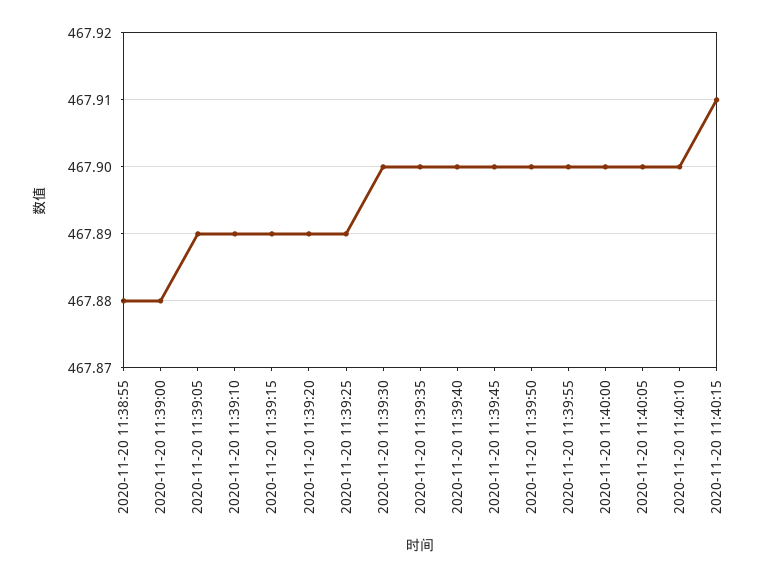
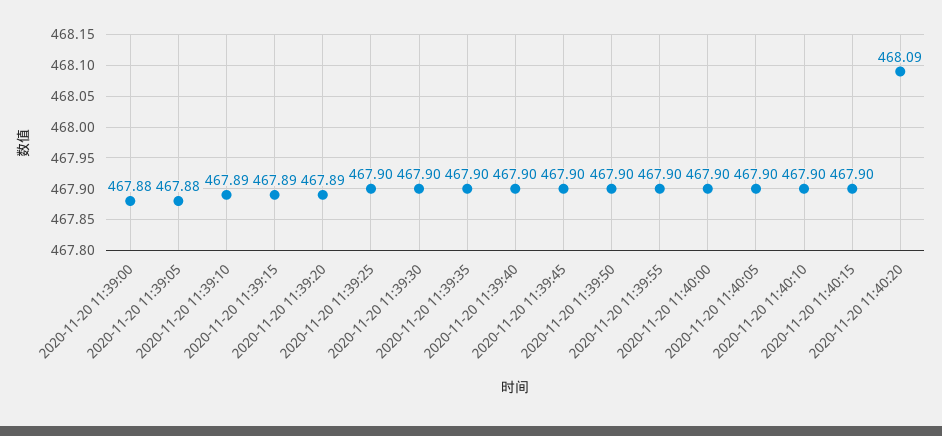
2020-11-20 11:38:55: 467.88 -> none
2020-11-20 11:39:05: 467.89 -> 467.88
2020-11-20 11:39:25: 467.89 -> 467.9
2020-11-20 11:40:15: 467.91 -> 467.9
2020-11-20 11:40:20: none -> 468.09

